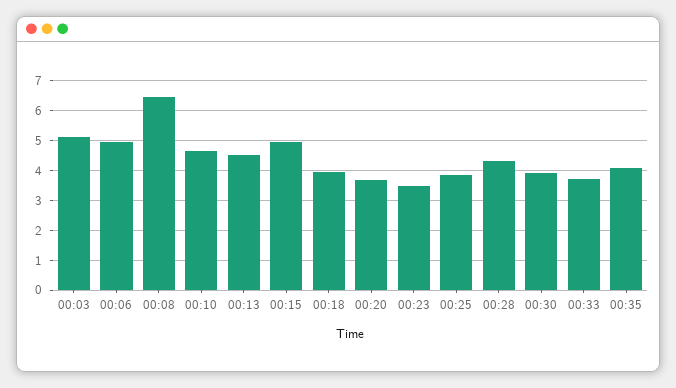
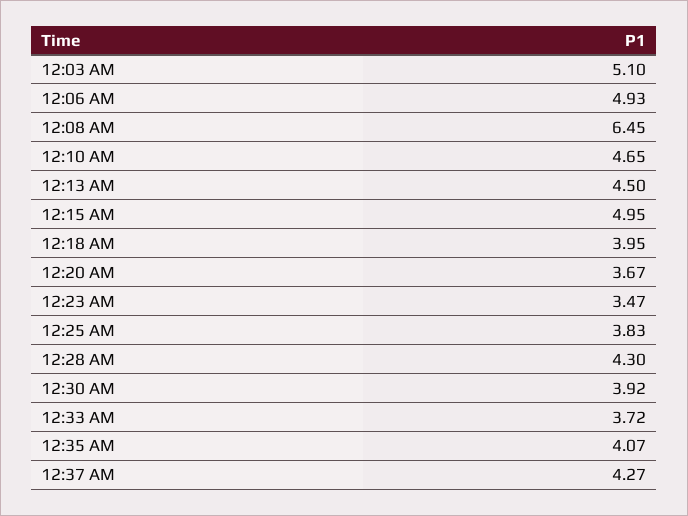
12:37 AM: none -> 4.27

